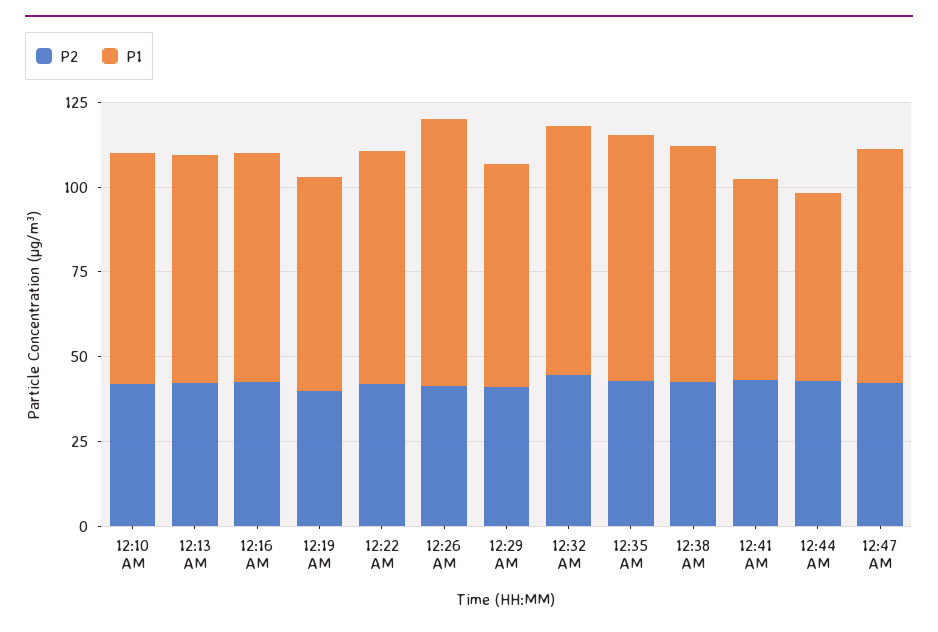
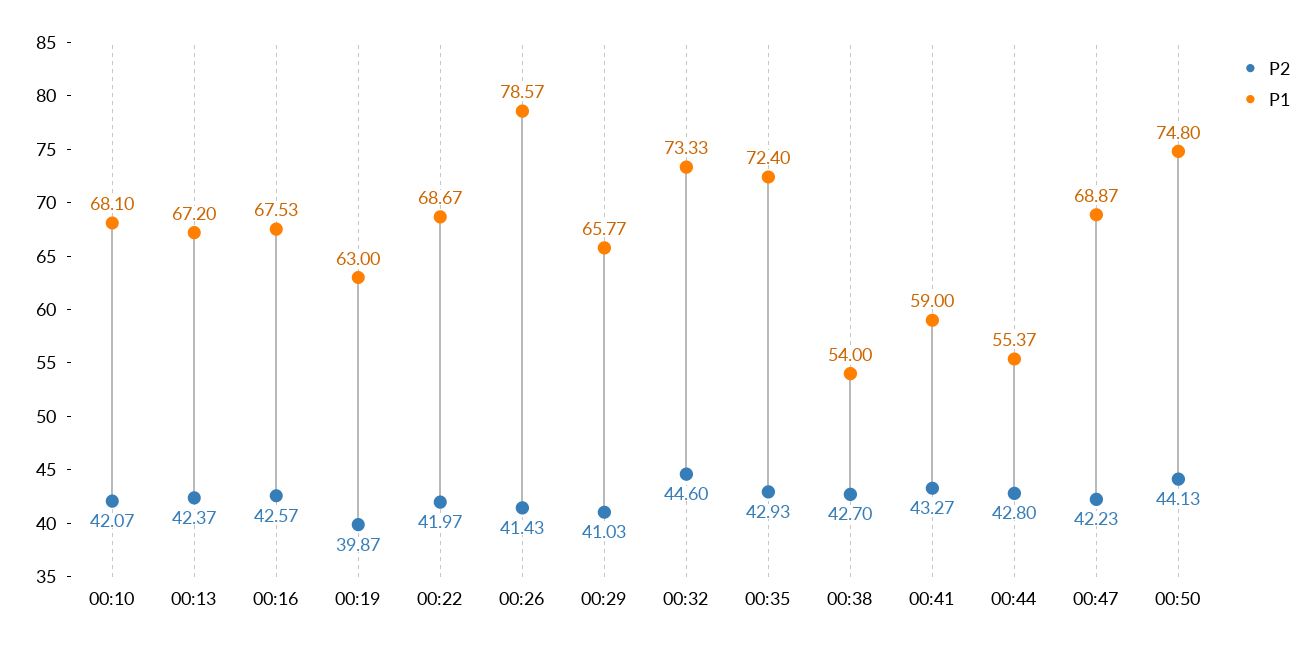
P1, 12:38 AM: 70 -> 54
P2, 00:50: none -> 44.13
P1, 00:50: none -> 74.8

